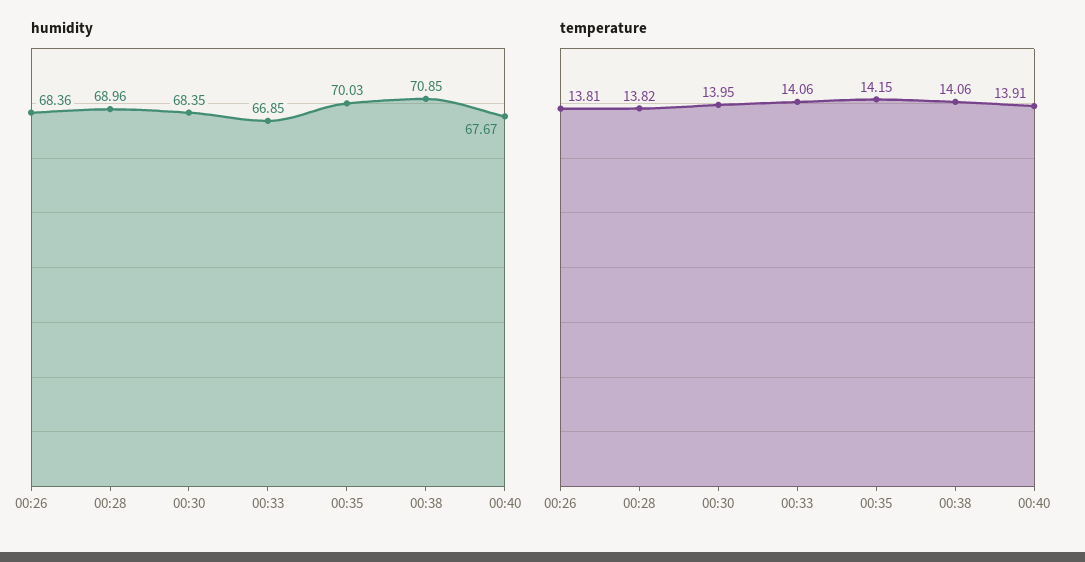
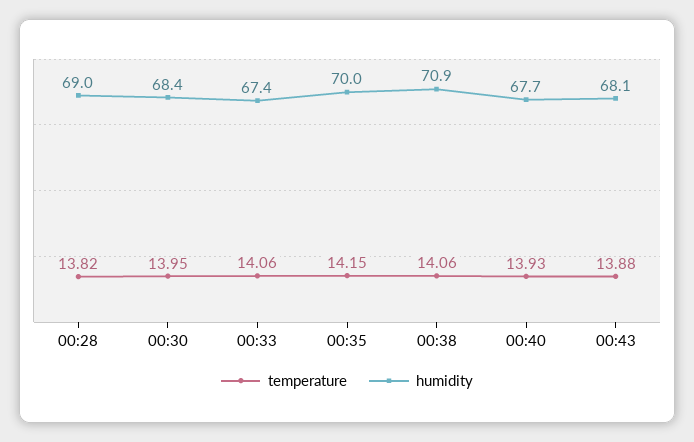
humidity, 00:26: 68.36 -> none
humidity, 00:33: 66.85 -> 67.4
temperature, 00:26: 13.81 -> none
temperature, 00:40: 13.91 -> 13.93
temperature, 00:43: none -> 13.88
humidity, 00:43: none -> 68.1

